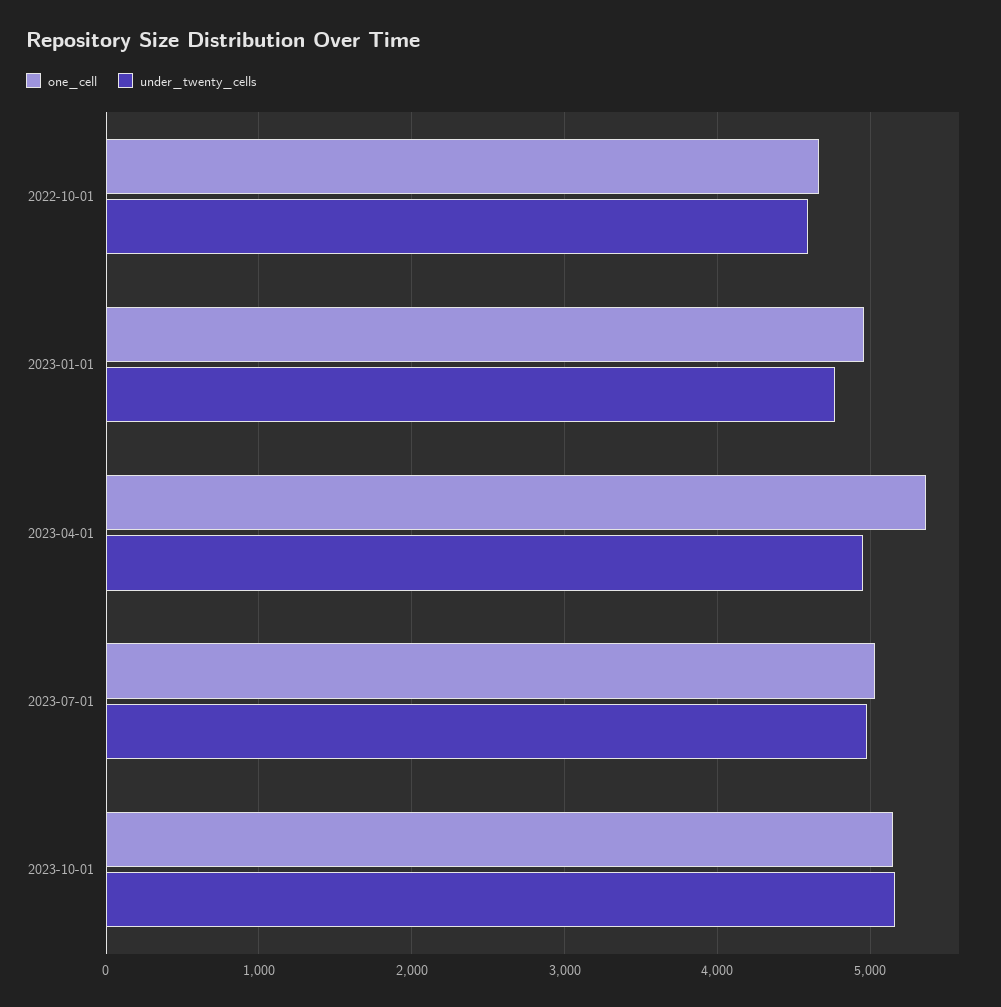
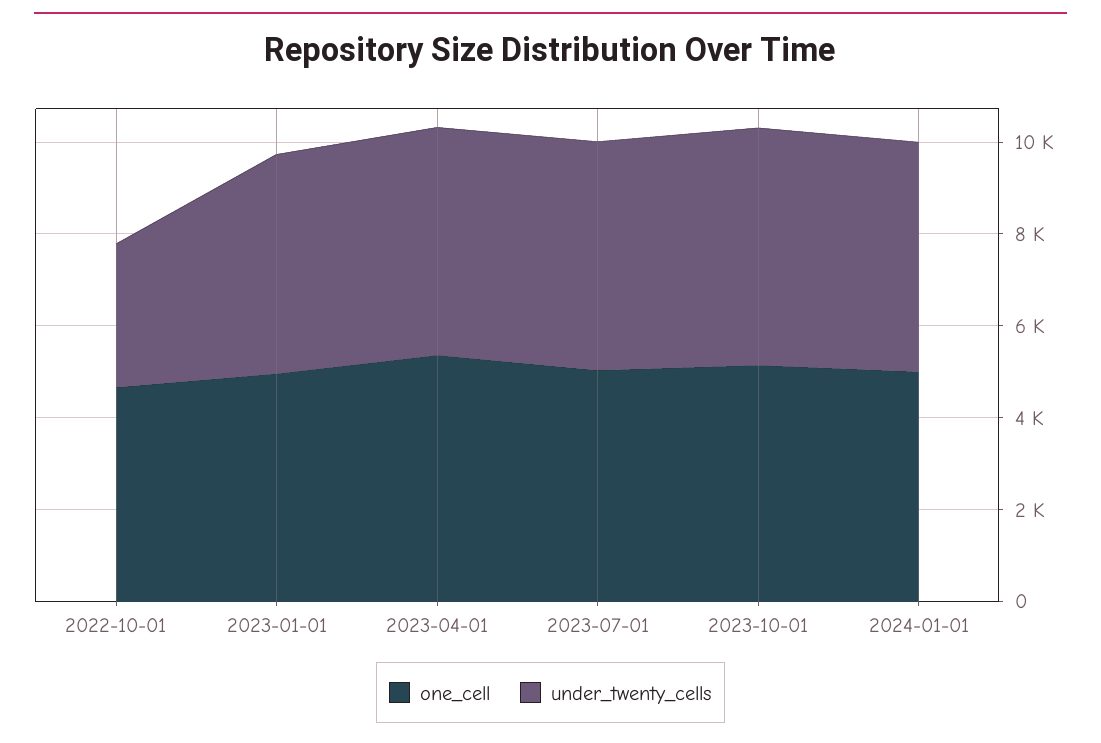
under_twenty_cells, 2022-10-01: 4600 -> 3000
one_cell, 2024-01-01: none -> 5000
under_twenty_cells, 2024-01-01: none -> 5000

